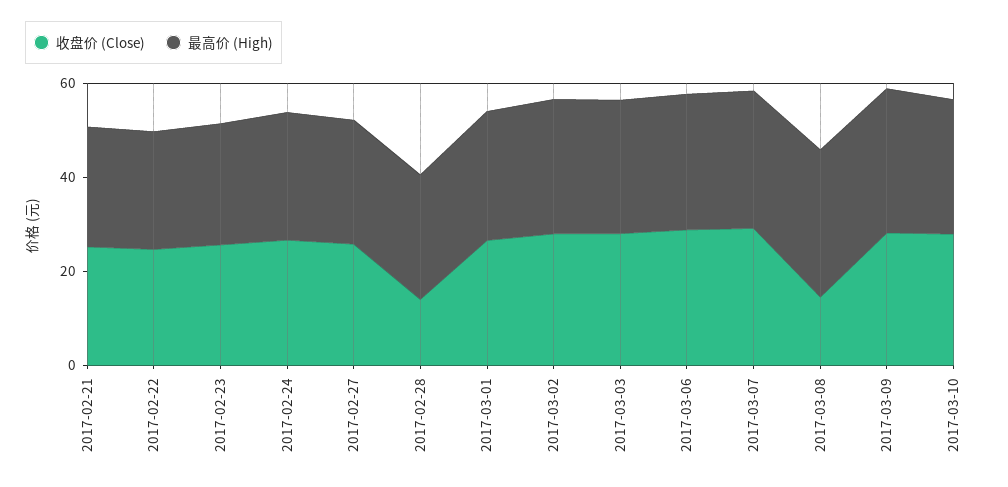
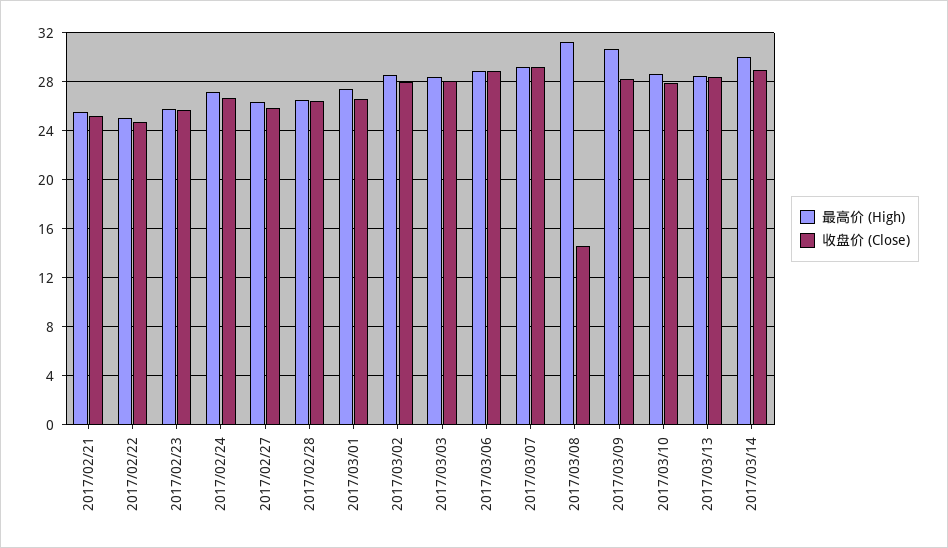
收盘价 (Close), 2017-02-28: 15 -> 26.5
最高价 (High), 2017/03/13: none -> 28.5
收盘价 (Close), 2017/03/13: none -> 28.5
最高价 (High), 2017/03/14: none -> 30
收盘价 (Close), 2017/03/14: none -> 29

